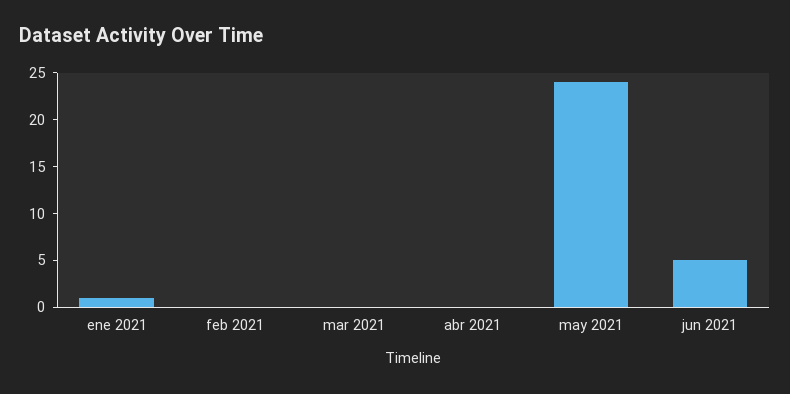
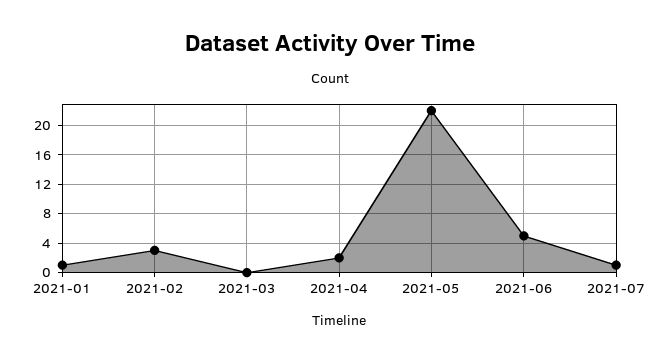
feb 2021: 0 -> 3
abr 2021: 0 -> 2
may 2021: 24 -> 22
2021-07: none -> 1

